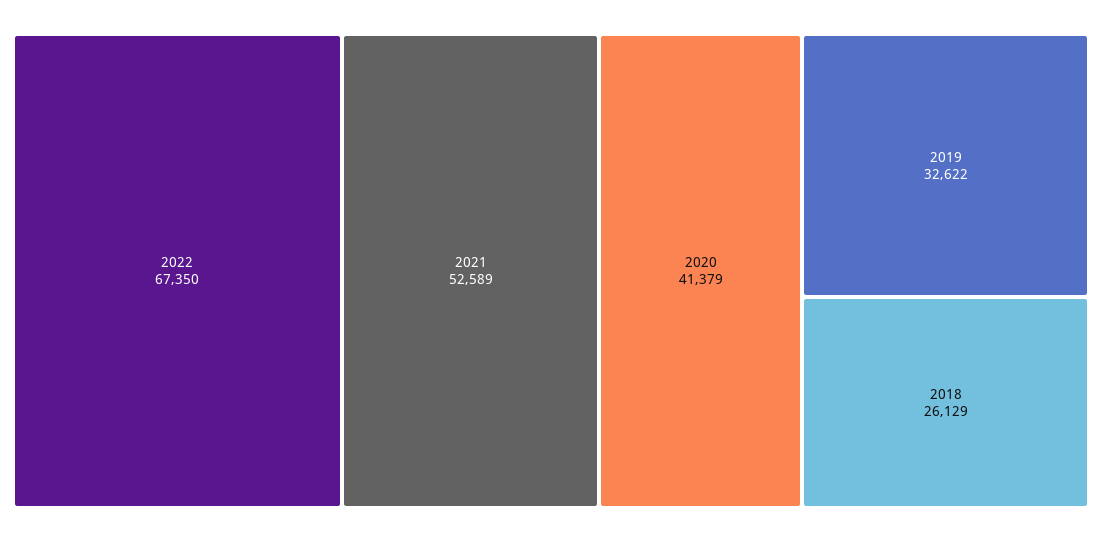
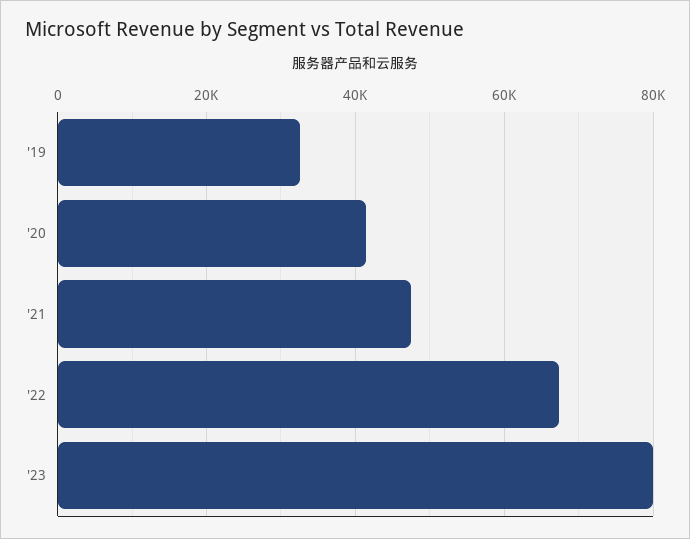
2021: 52589 -> 48000
2018: 26129 -> none
'23: none -> 80000

